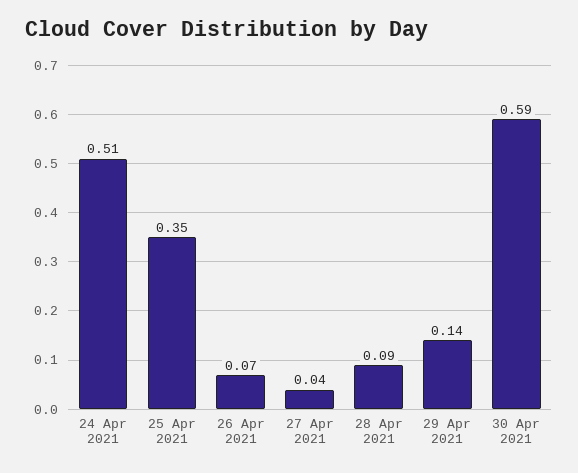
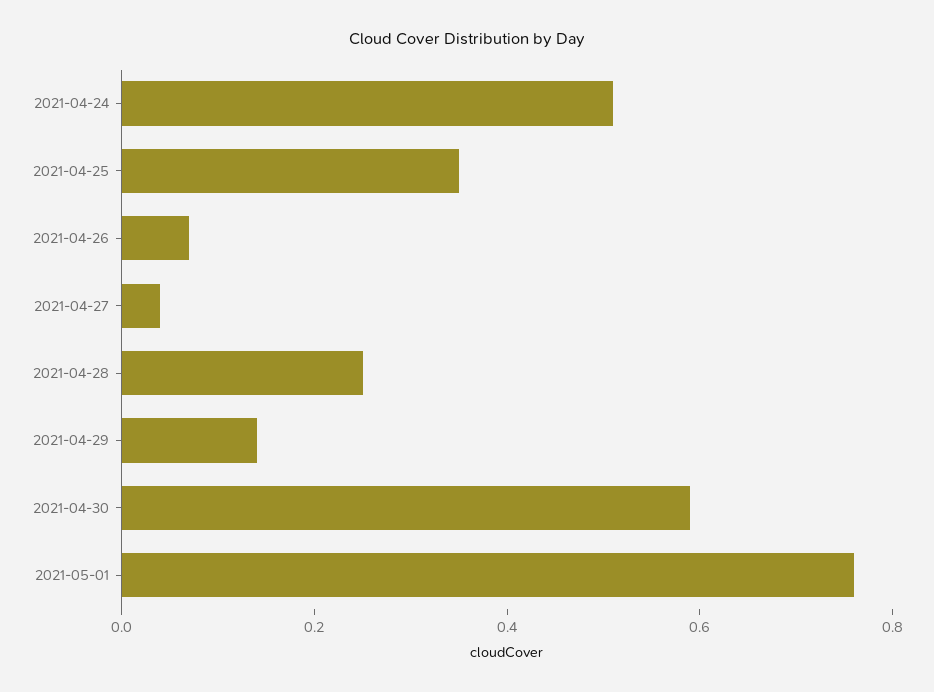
28 Apr 2021: 0.09 -> 0.25
2021-05-01: none -> 0.75

